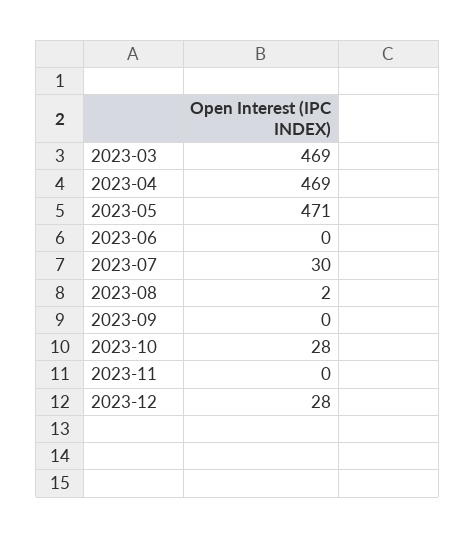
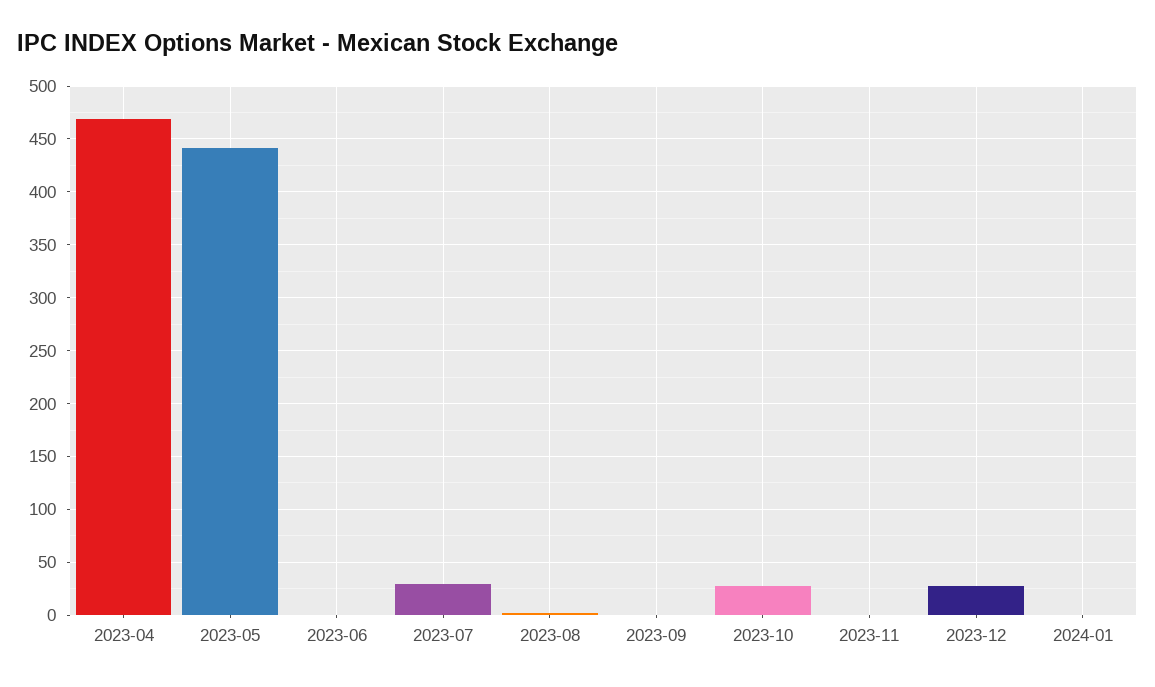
2023-03: 469 -> none
2023-05: 471 -> 440
2024-01: none -> 0

